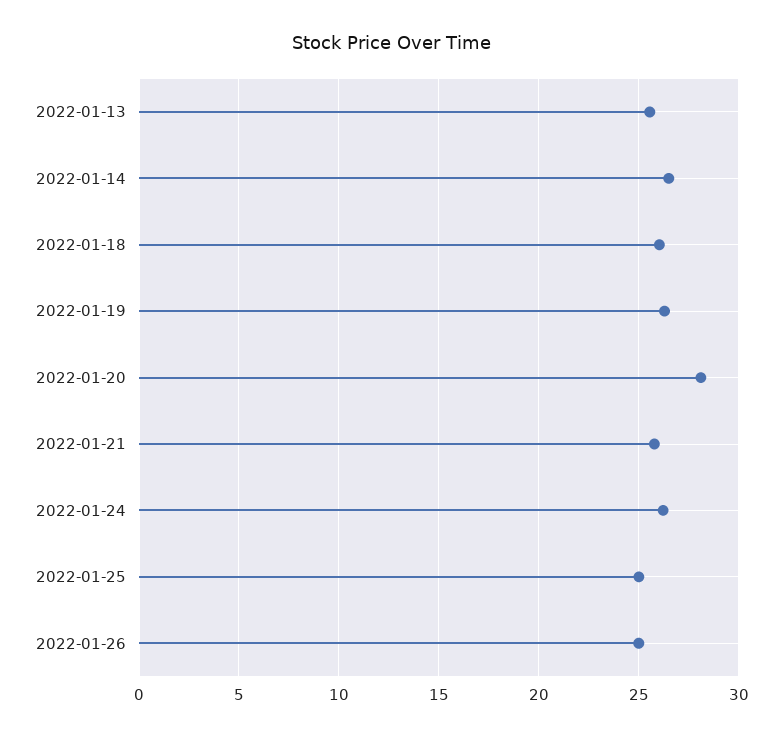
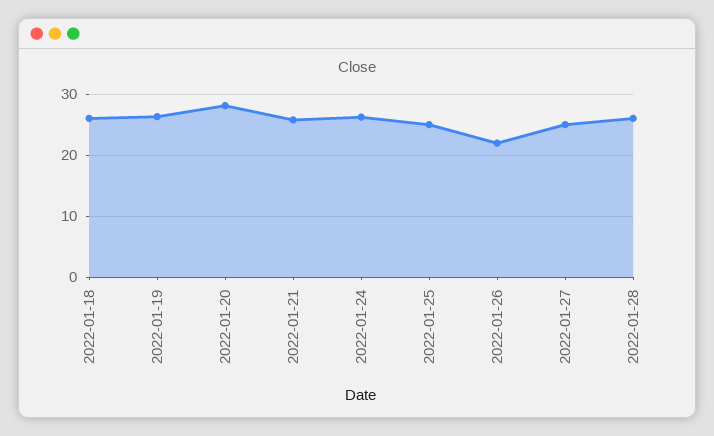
2022-01-13: 25.5 -> none
2022-01-14: 26.5 -> none
2022-01-26: 25 -> 22
2022-01-27: none -> 25
2022-01-28: none -> 26

